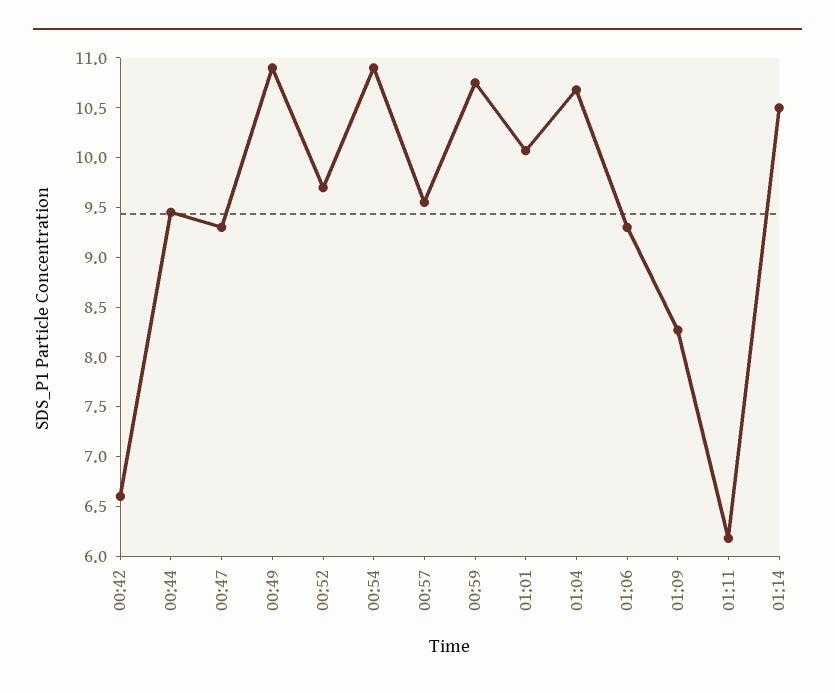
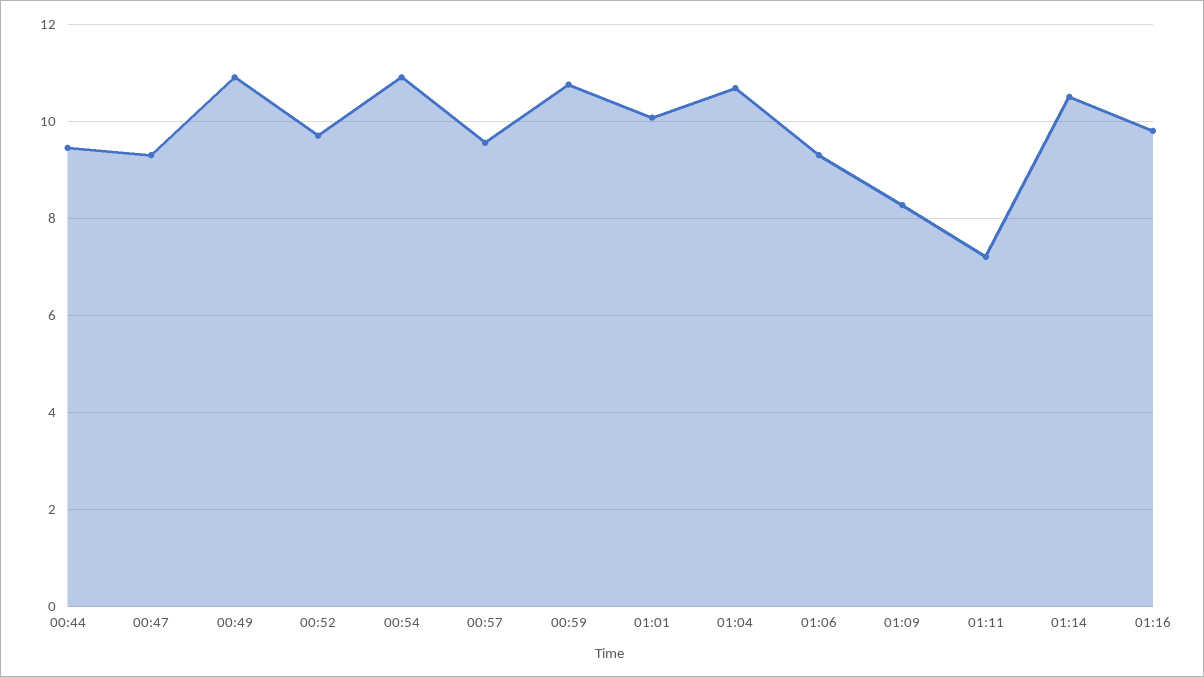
00:42: 6.6 -> none
01:11: 6.2 -> 7.2
01:16: none -> 9.8

